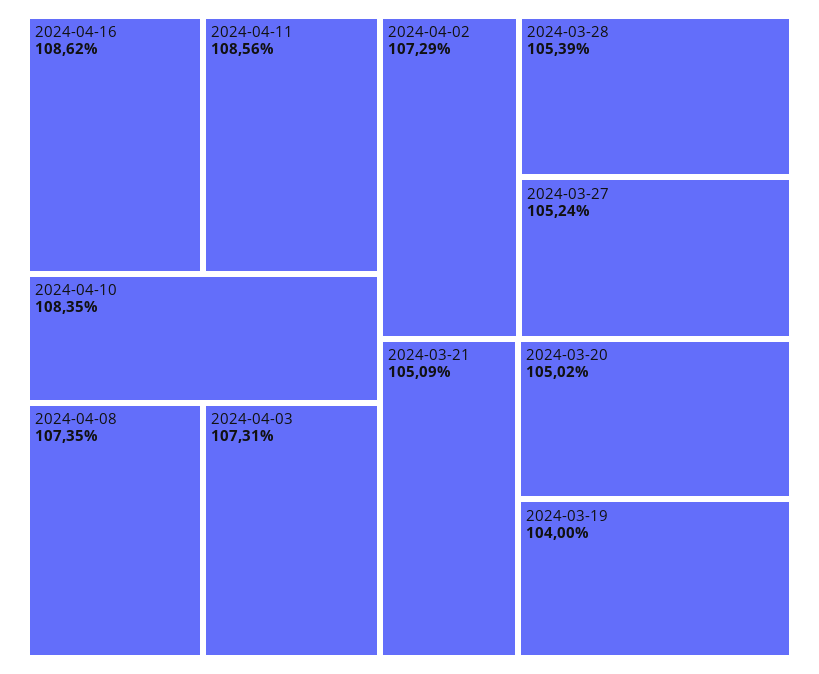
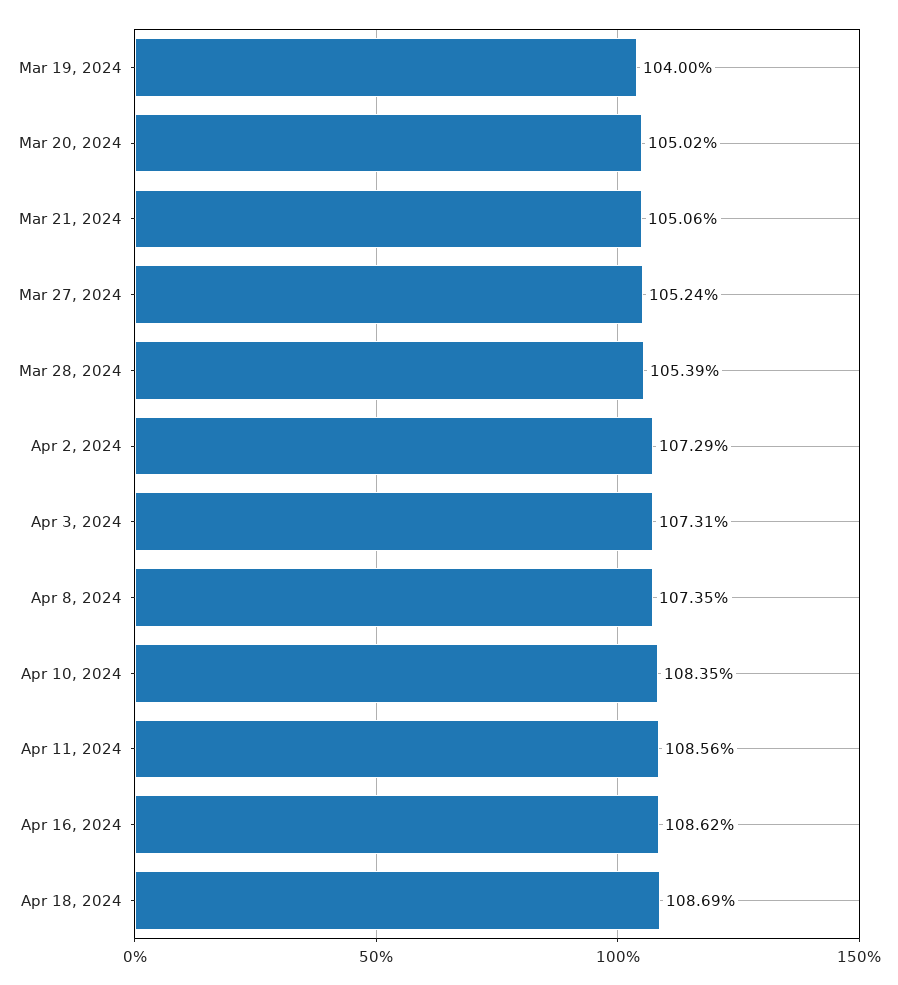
2024-03-21: 105.09 -> 105.06
Apr 18, 2024: none -> 108.69

